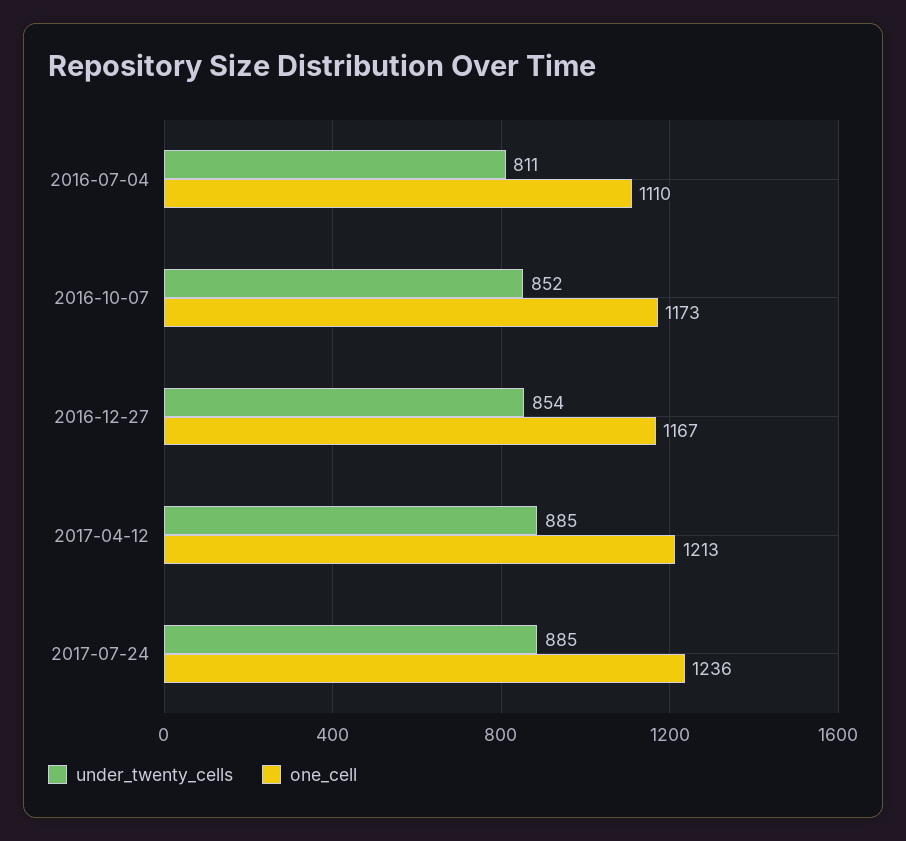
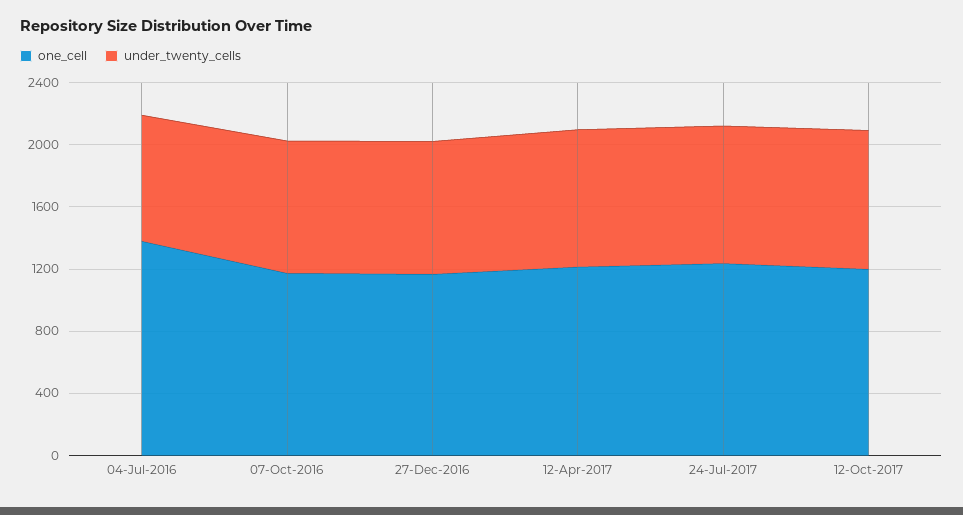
one_cell, 2016-07-04: 1110 -> 1400
one_cell, 12-Oct-2017: none -> 1200
under_twenty_cells, 12-Oct-2017: none -> 900

